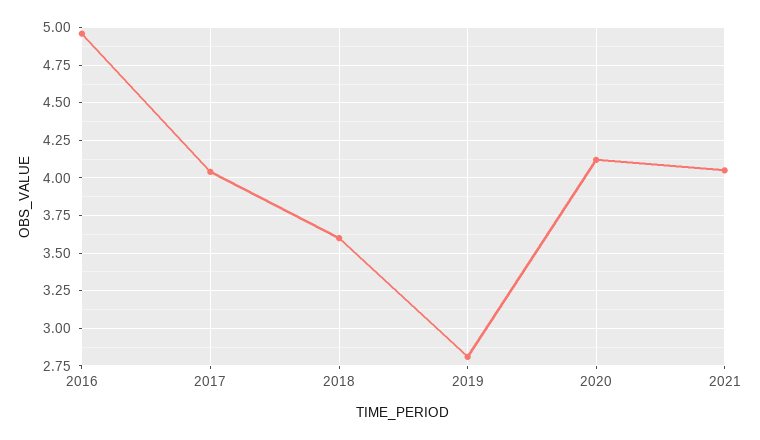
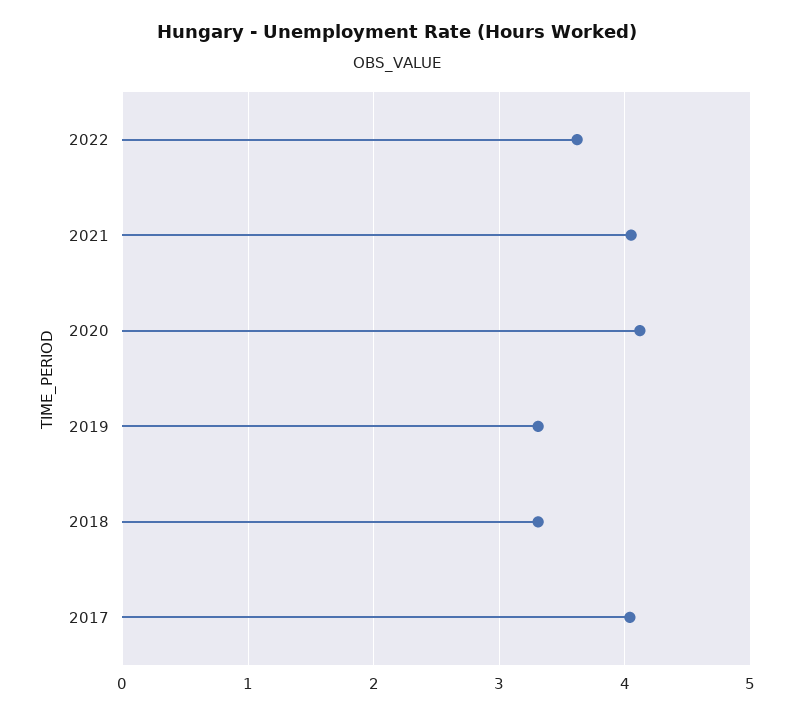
2016: 4.95 -> none
2018: 3.6 -> 3.3
2019: 2.8 -> 3.3
2022: none -> 3.6

